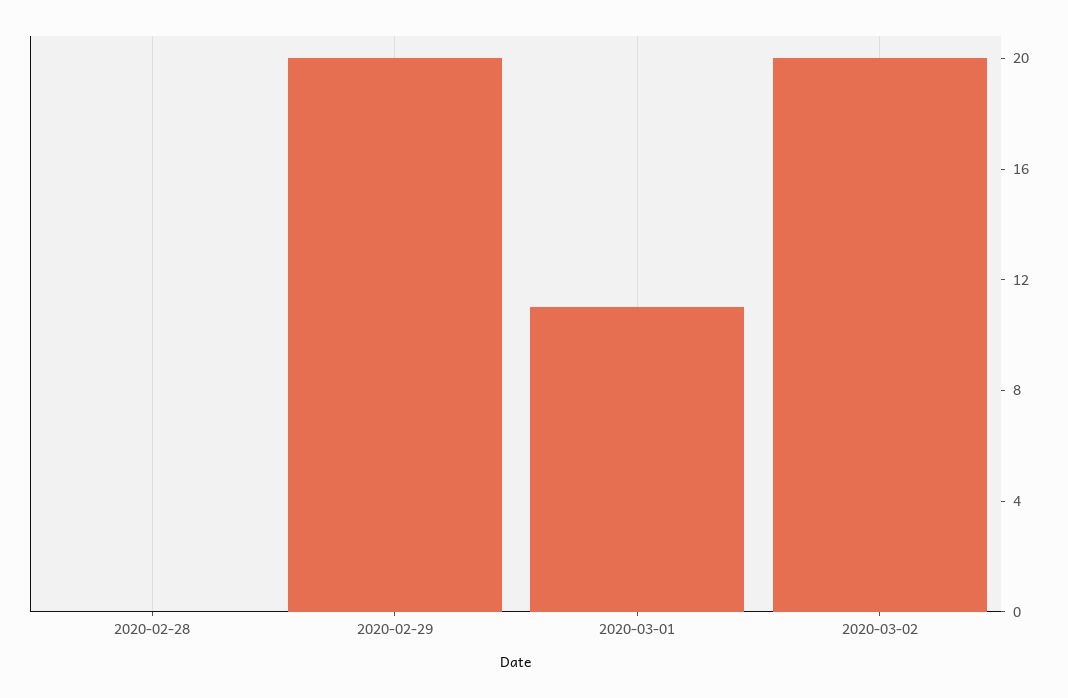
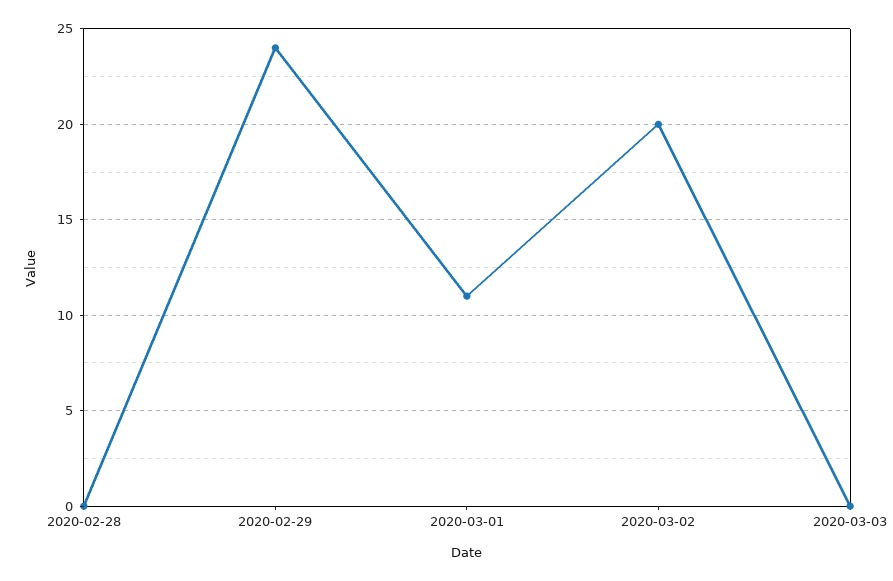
2020-02-29: 20 -> 24
2020-03-03: none -> 0

